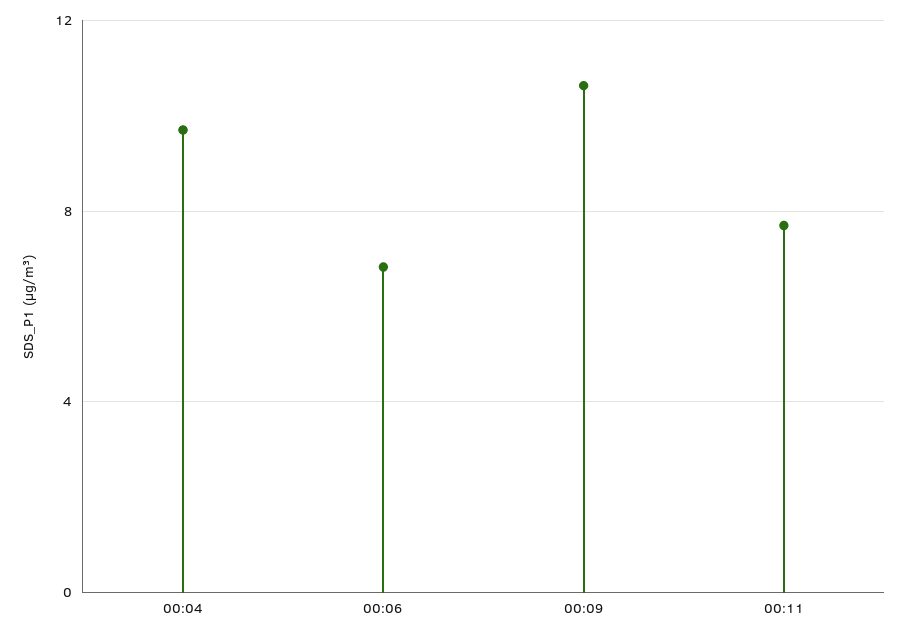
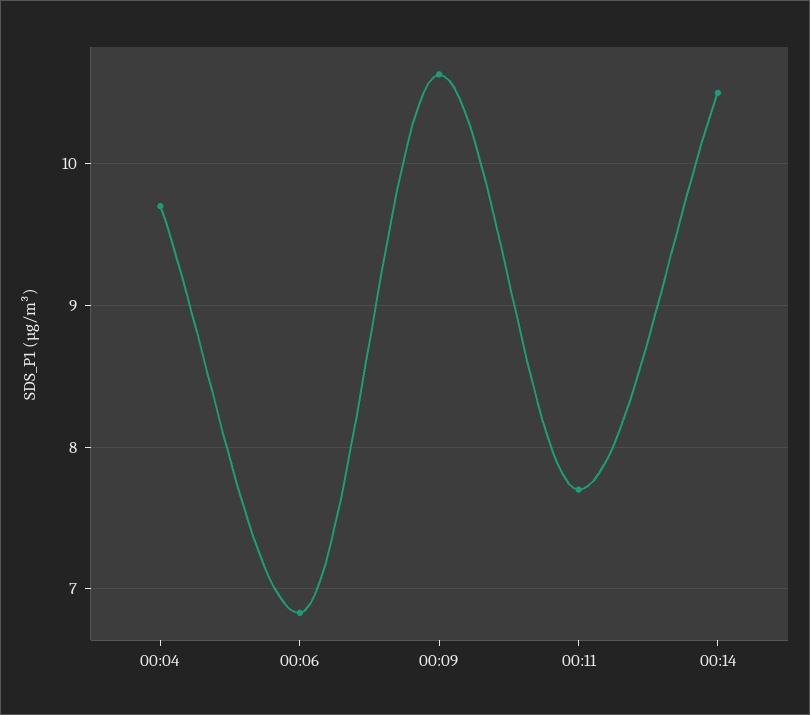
00:14: none -> 10.5

